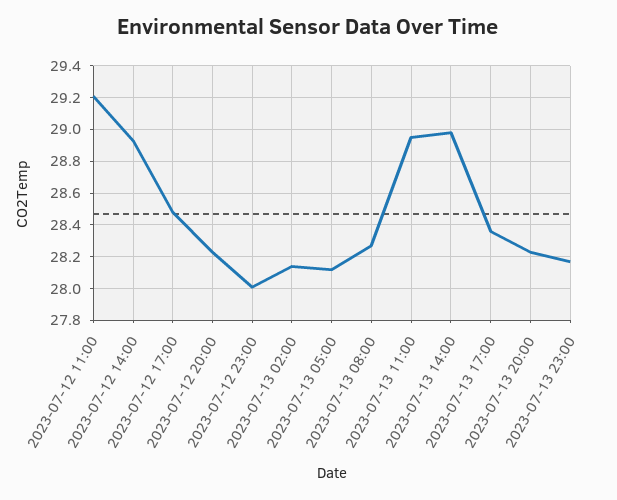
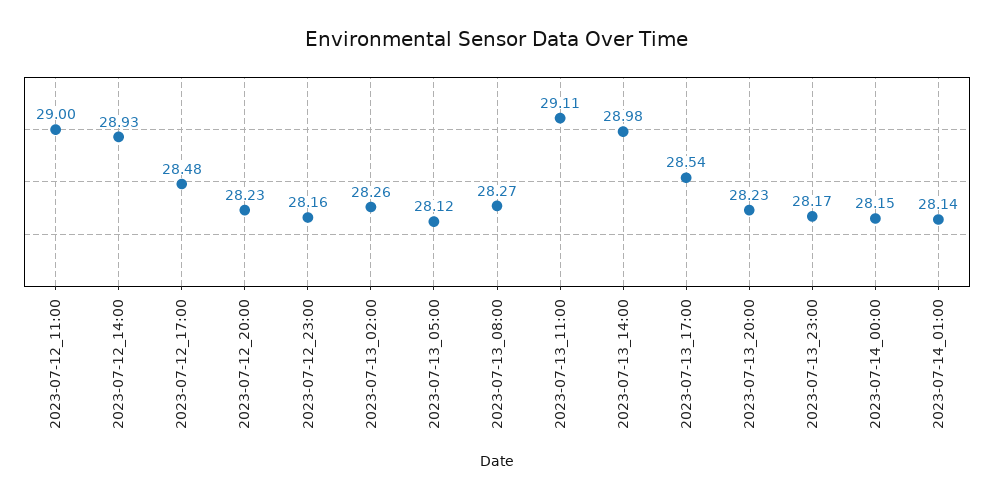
2023-07-12 11:00: 29.2 -> 29
2023-07-12 23:00: 28 -> 28.16
2023-07-13 02:00: 28.15 -> 28.26
2023-07-13 11:00: 28.95 -> 29.11
2023-07-13 17:00: 28.35 -> 28.54
2023-07-14_00:00: none -> 28.15
2023-07-14_01:00: none -> 28.14

